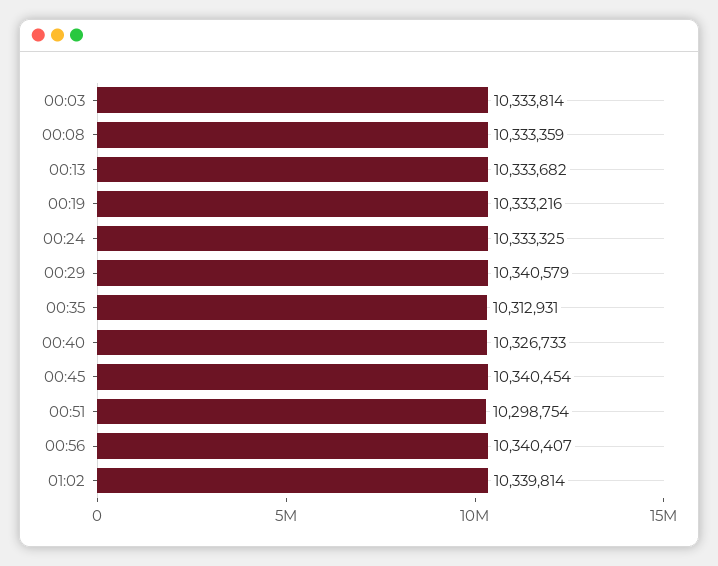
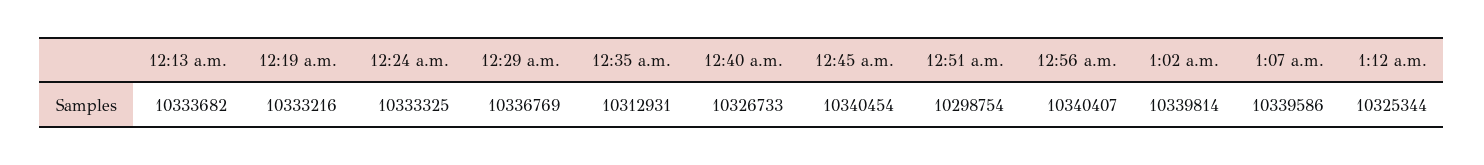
00:03: 10333814 -> none
00:08: 10333359 -> none
00:29: 10340579 -> 10336769
1:07 a.m.: none -> 10339586
1:12 a.m.: none -> 10325344

